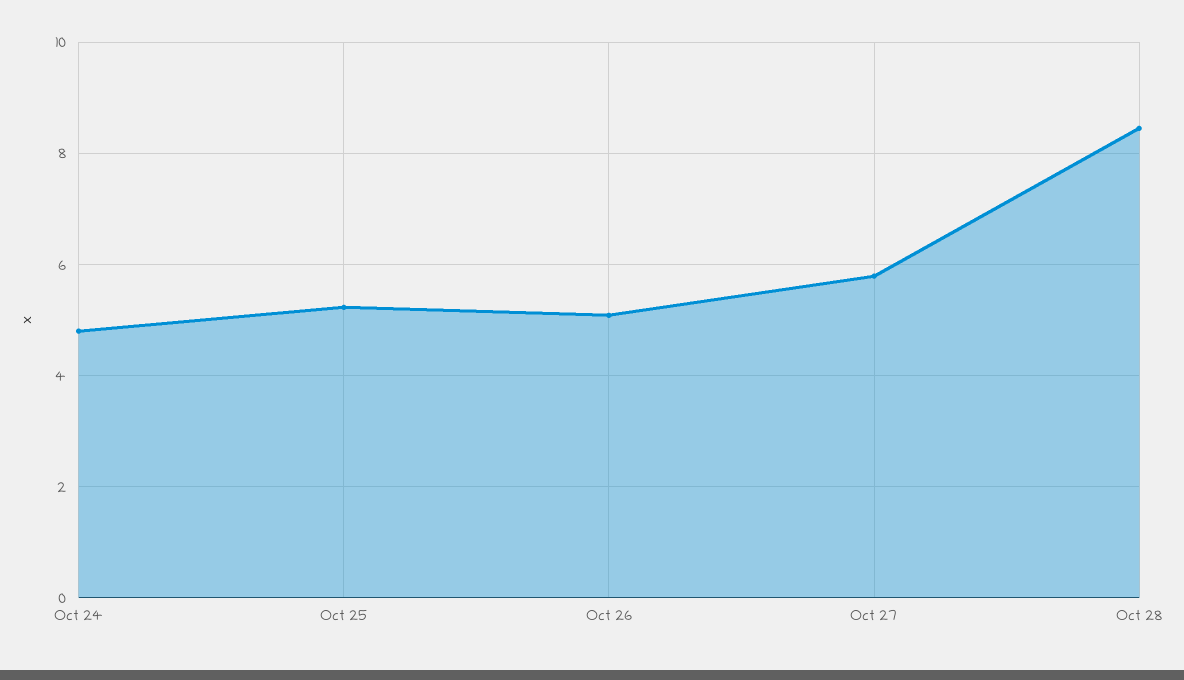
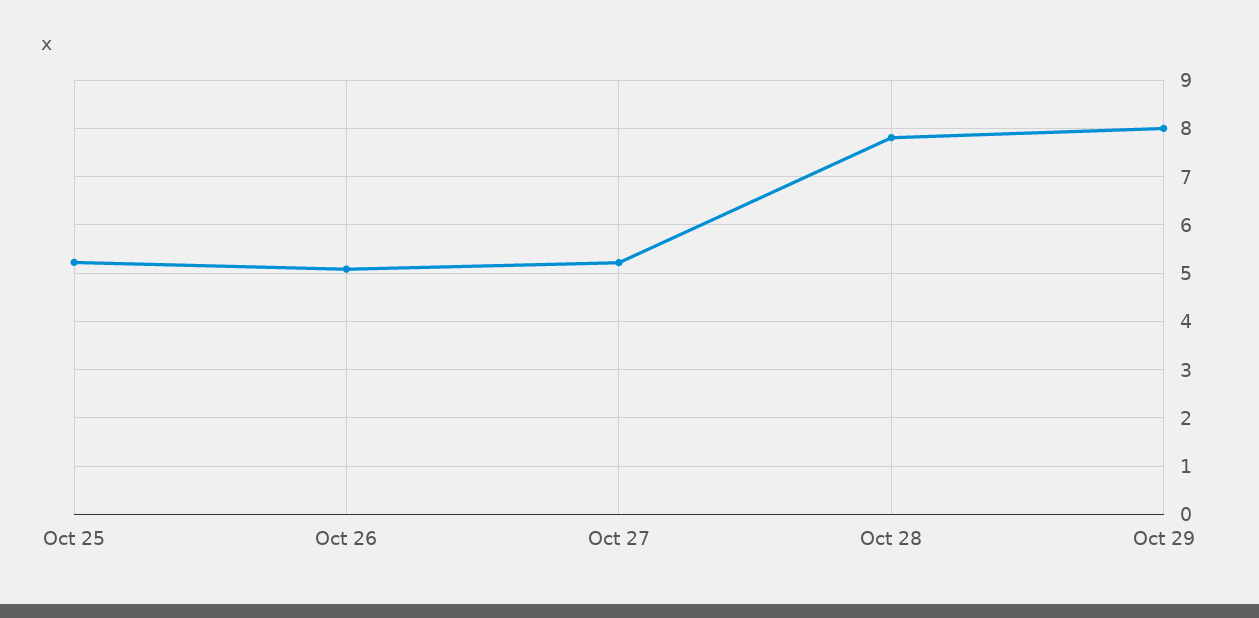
Oct 24: 4.8 -> none
Oct 27: 5.8 -> 5.2
Oct 28: 8.4 -> 7.8
Oct 29: none -> 8

